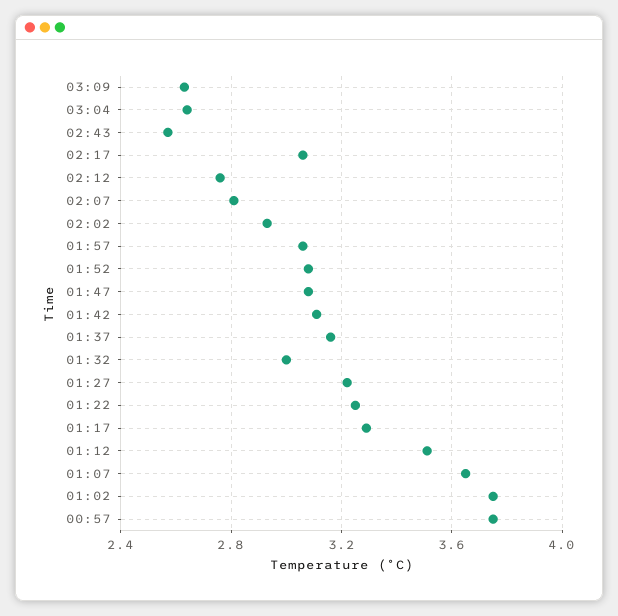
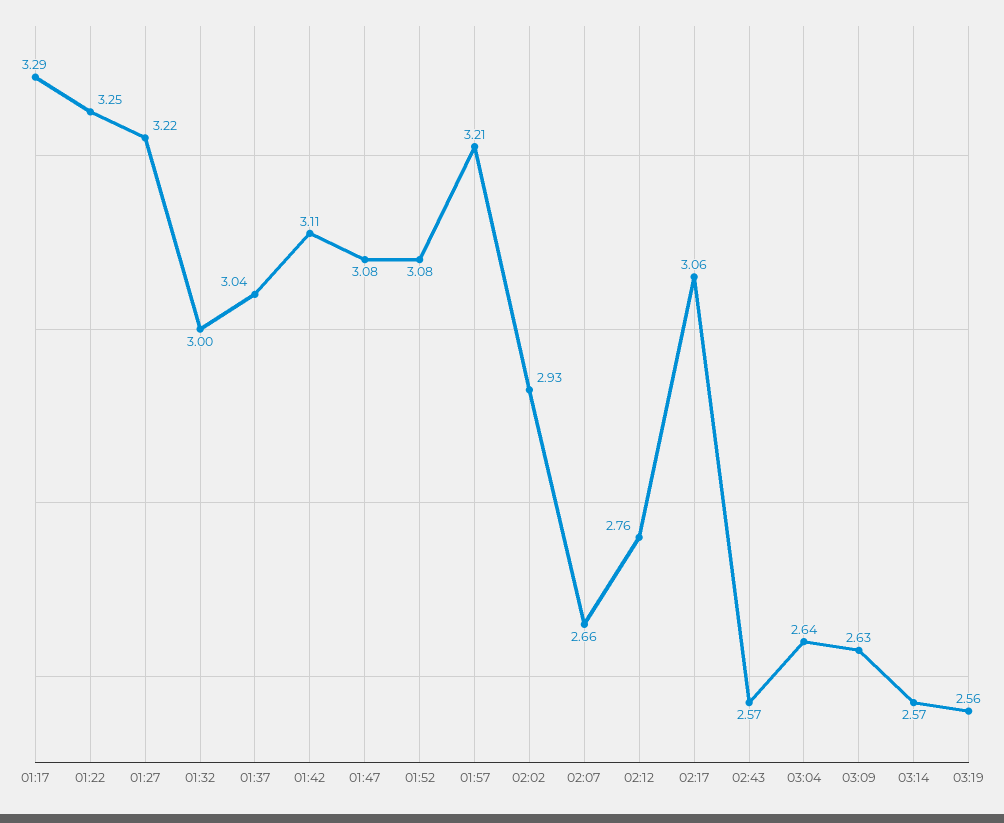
02:07: 2.8 -> 2.66
01:57: 3.05 -> 3.21
01:37: 3.15 -> 3.04
01:12: 3.5 -> none
01:07: 3.65 -> none
01:02: 3.75 -> none
00:57: 3.75 -> none
03:14: none -> 2.57
03:19: none -> 2.56

